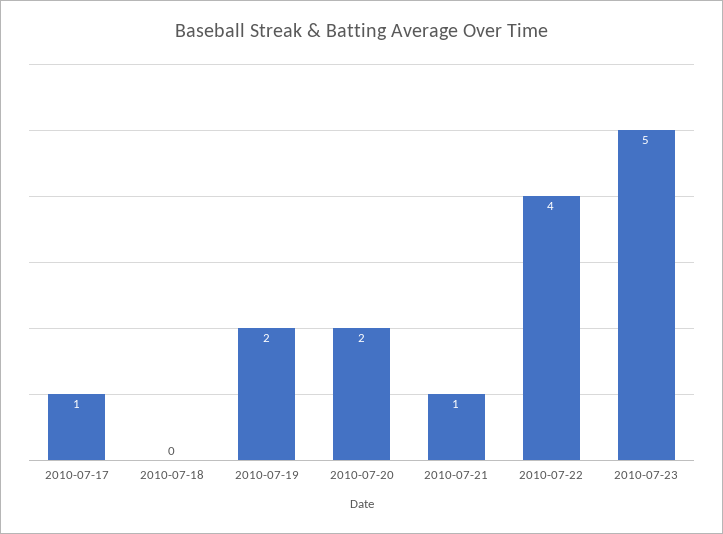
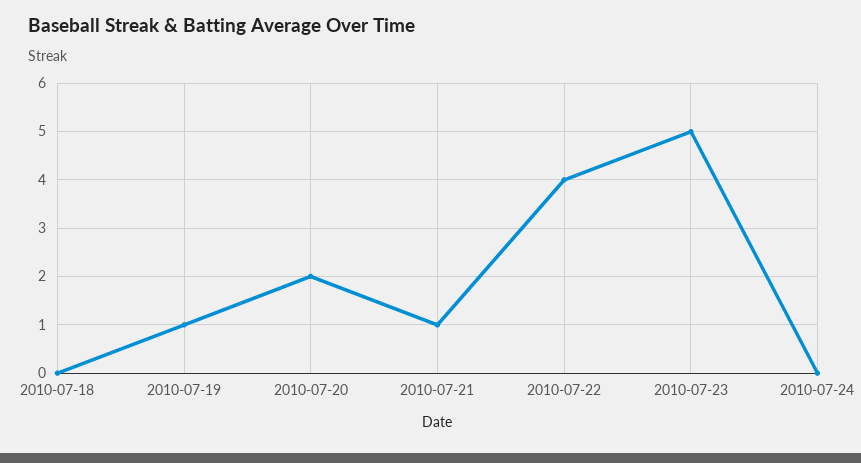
2010-07-17: 1 -> none
2010-07-19: 2 -> 1
2010-07-24: none -> 0

